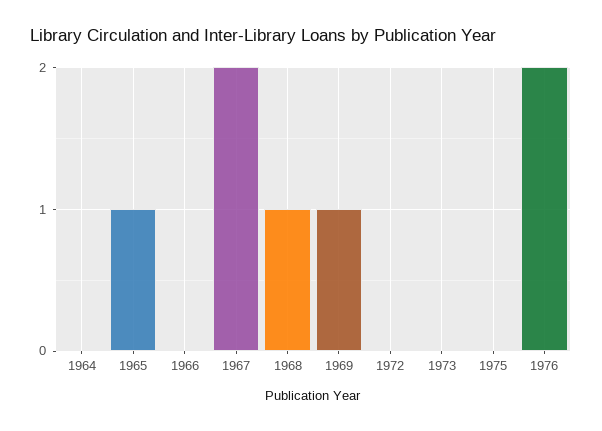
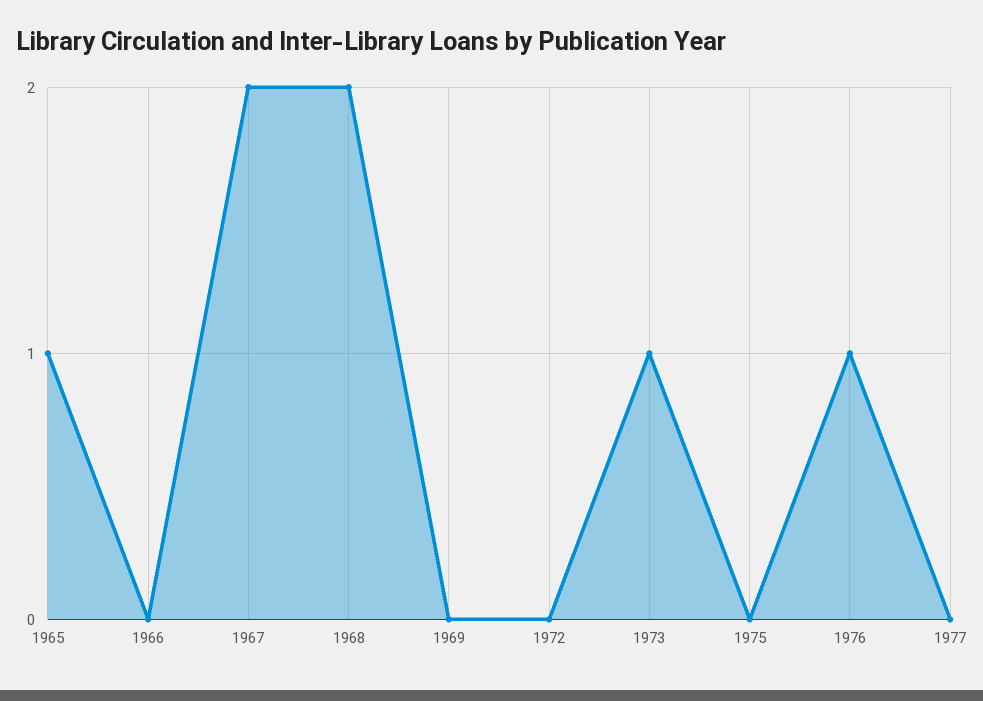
1964: 0 -> none
1968: 1 -> 2
1969: 1 -> 0
1973: 0 -> 1
1976: 2 -> 1
1977: none -> 0

